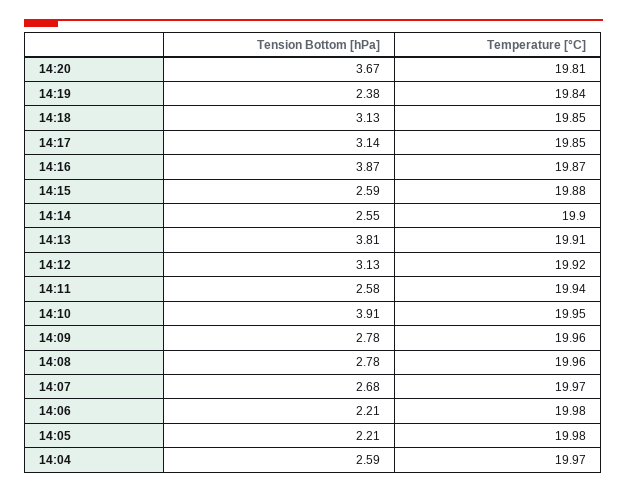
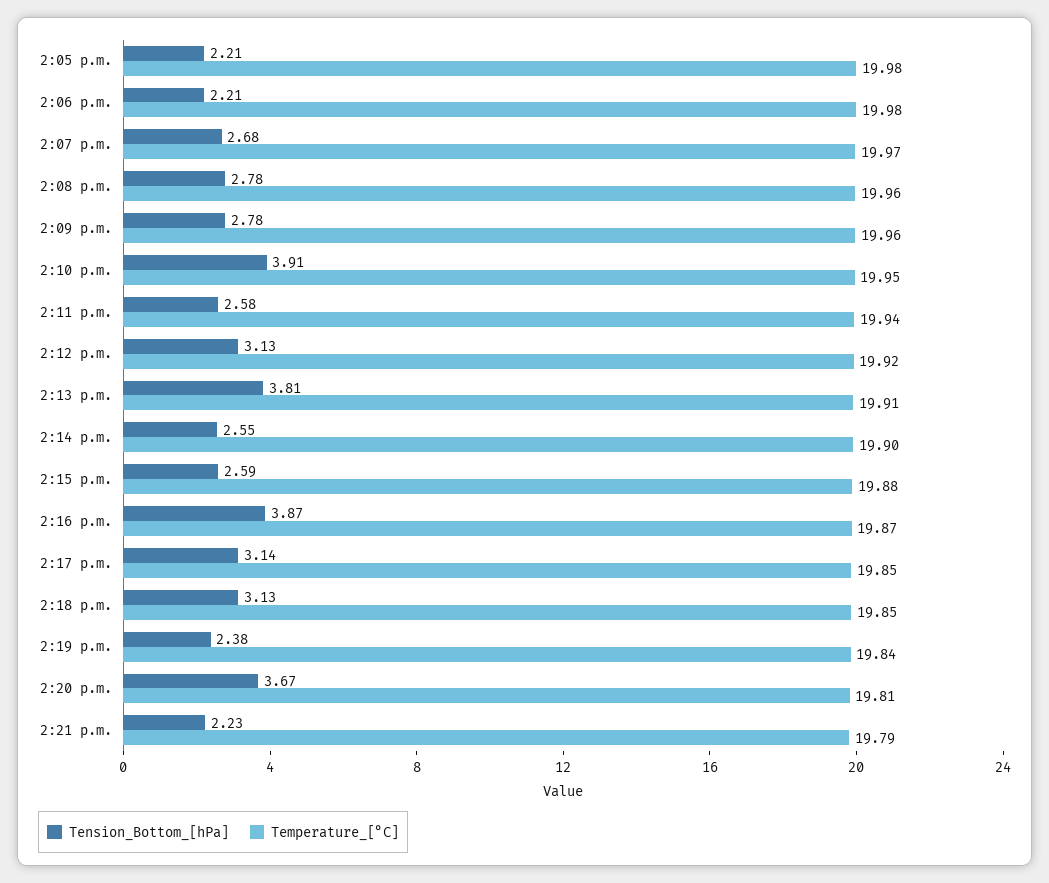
Tension Bottom [hPa], 14:04: 2.59 -> none
Temperature [°C], 14:04: 19.97 -> none
Tension Bottom [hPa], 2:21 p.m.: none -> 2.23
Temperature [°C], 2:21 p.m.: none -> 19.79

